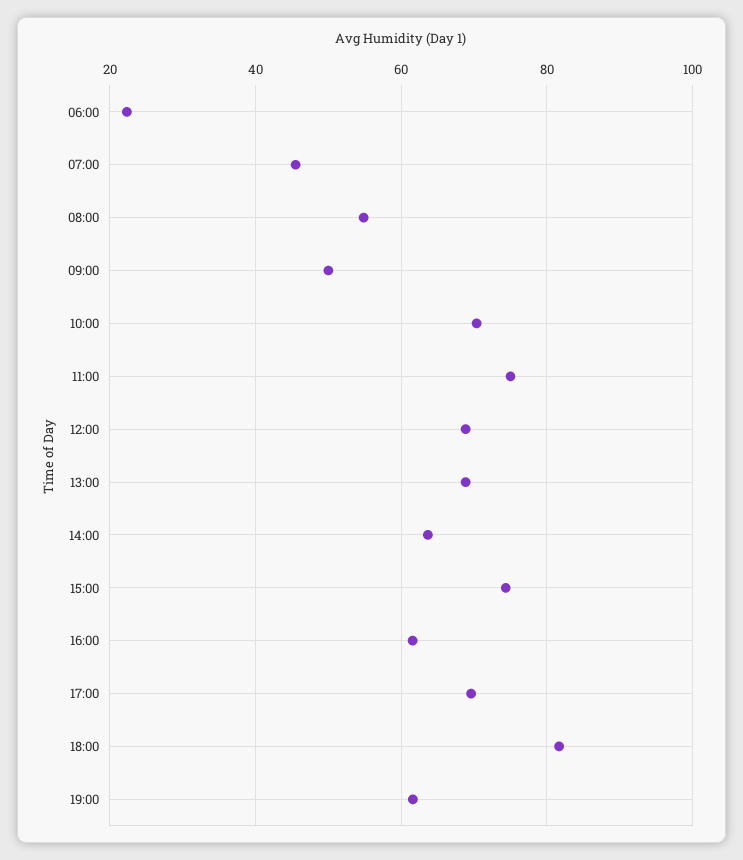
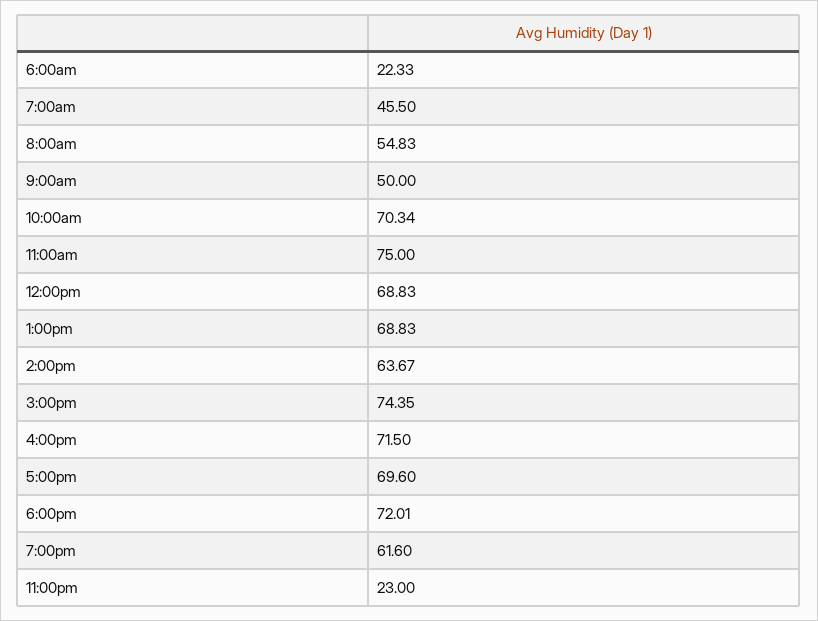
16:00: 62 -> 71.5
18:00: 82 -> 72.01
11:00pm: none -> 23

